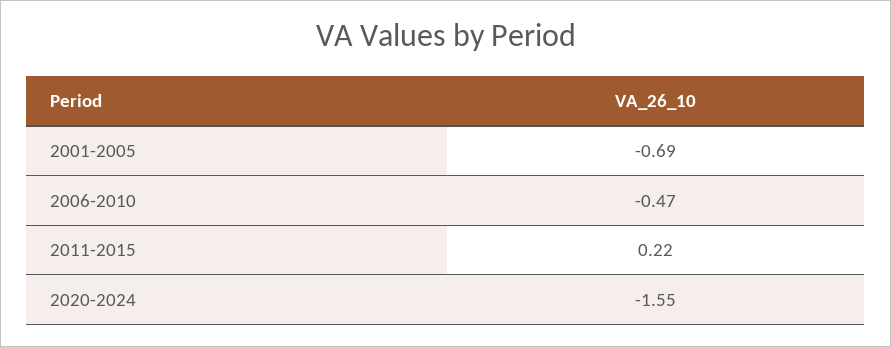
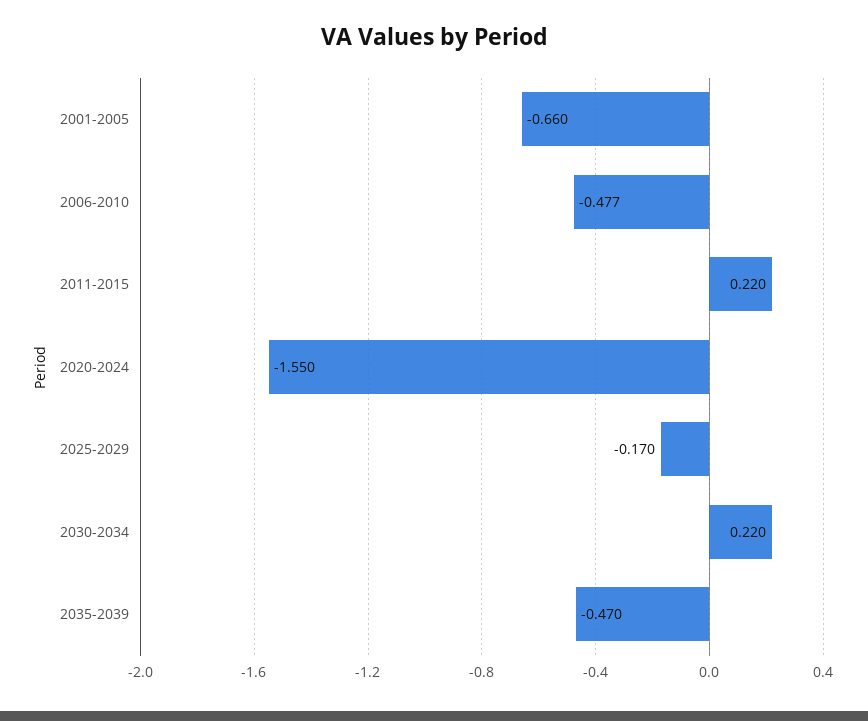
2001-2005: -0.69 -> -0.66
2006-2010: -0.47 -> -0.477
2025-2029: none -> -0.17
2030-2034: none -> 0.22
2035-2039: none -> -0.47

